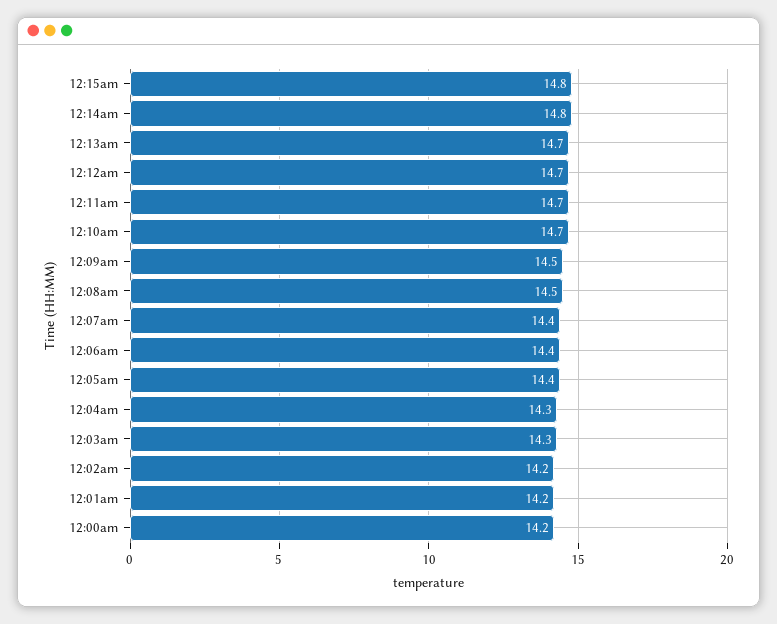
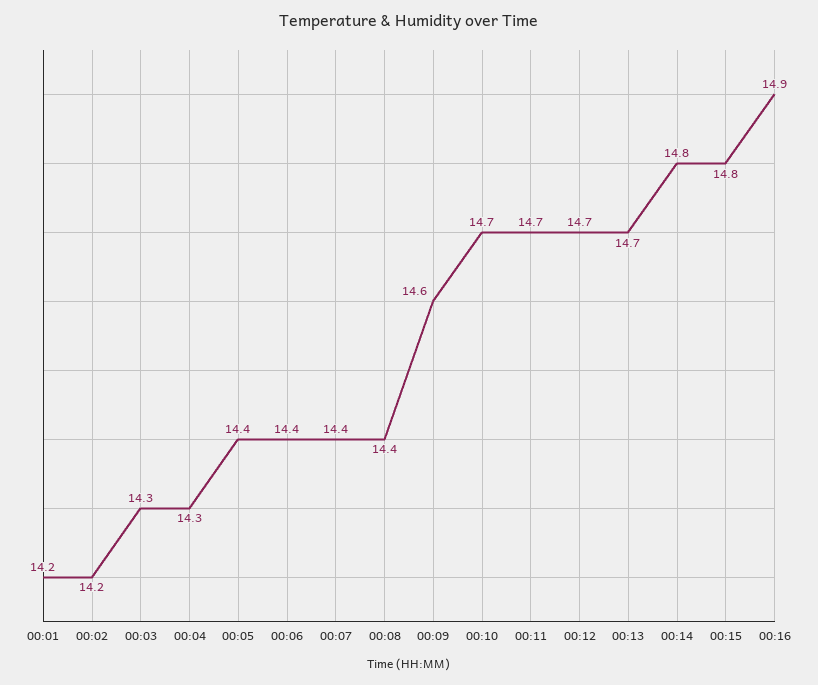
12:09am: 14.5 -> 14.6
12:08am: 14.5 -> 14.4
12:00am: 14.2 -> none
00:16: none -> 14.9

